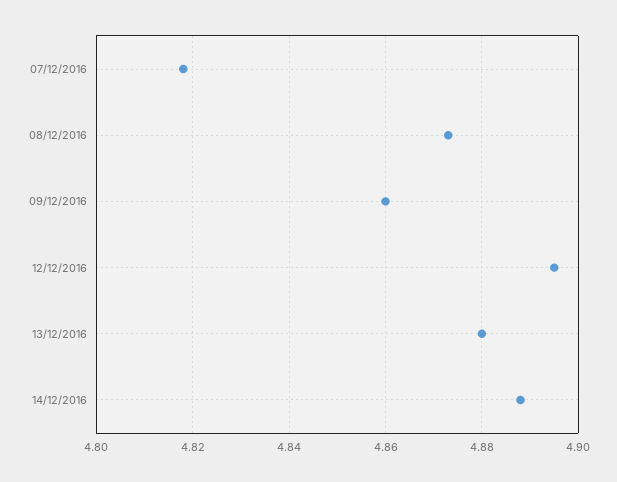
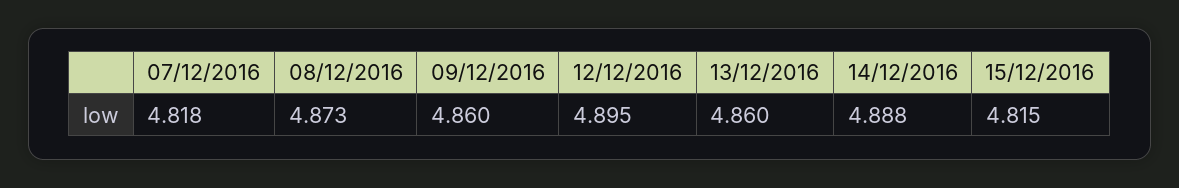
13/12/2016: 4.88 -> 4.86
15/12/2016: none -> 4.815

